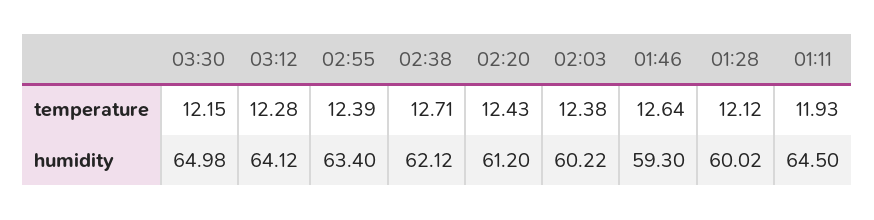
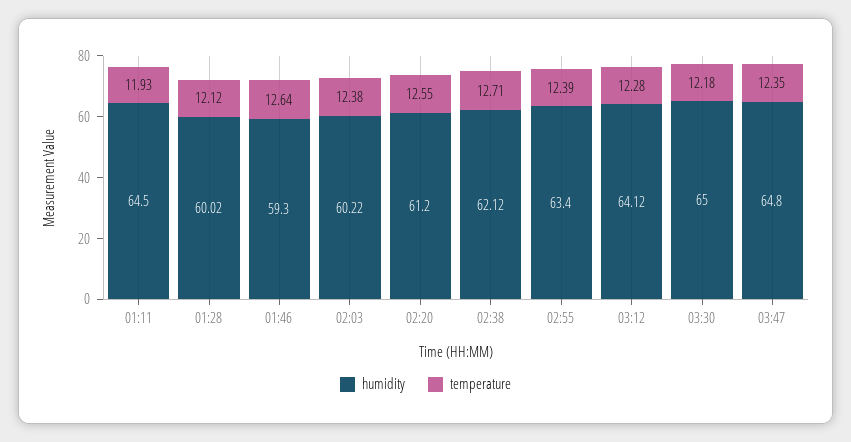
temperature, 03:30: 12.15 -> 12.18
temperature, 02:20: 12.43 -> 12.55
humidity, 03:30: 64.98 -> 65
humidity, 03:47: none -> 64.8
temperature, 03:47: none -> 12.35

